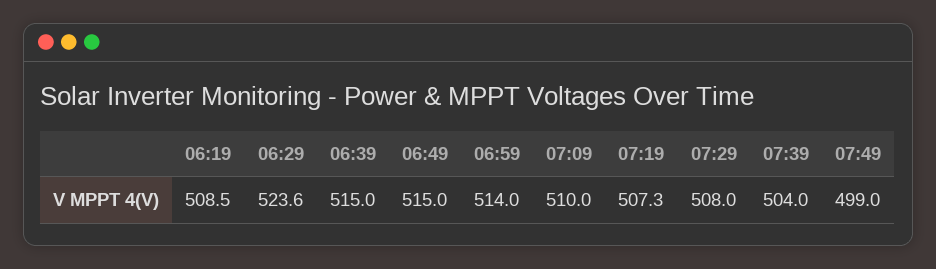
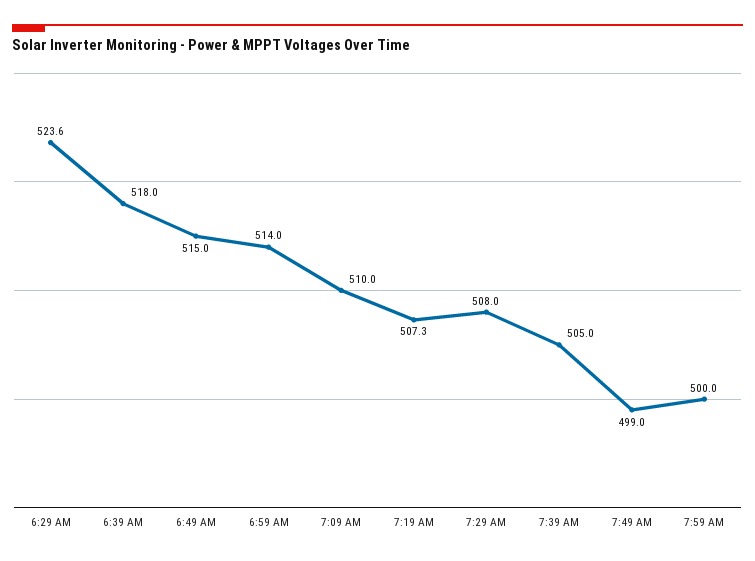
06:19: 508.5 -> none
06:39: 515 -> 518
07:39: 504 -> 505
7:59 AM: none -> 500

